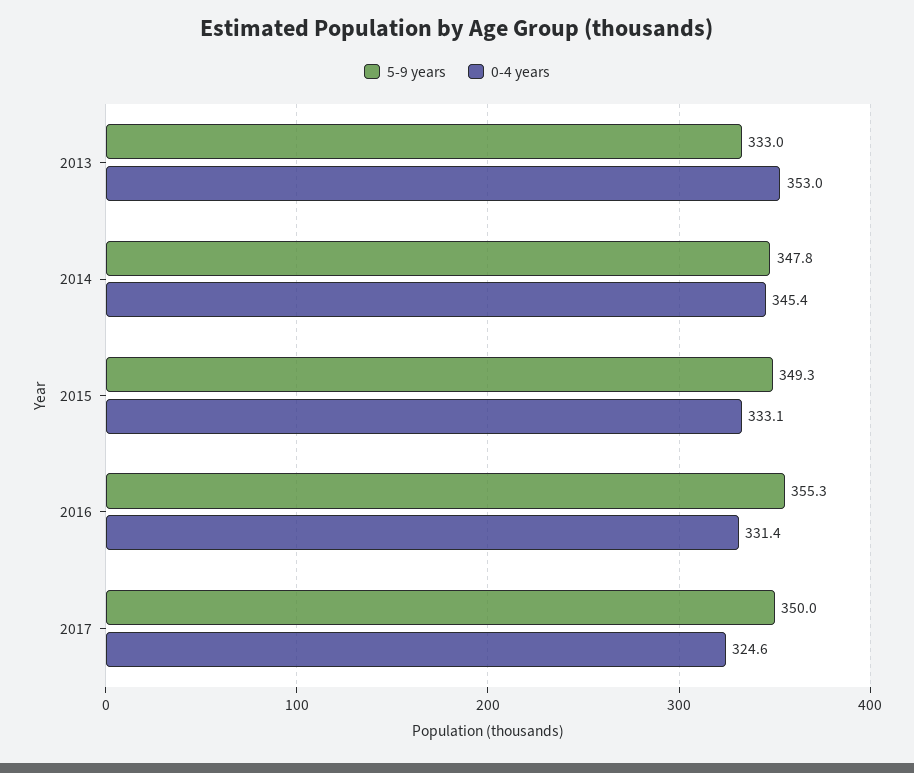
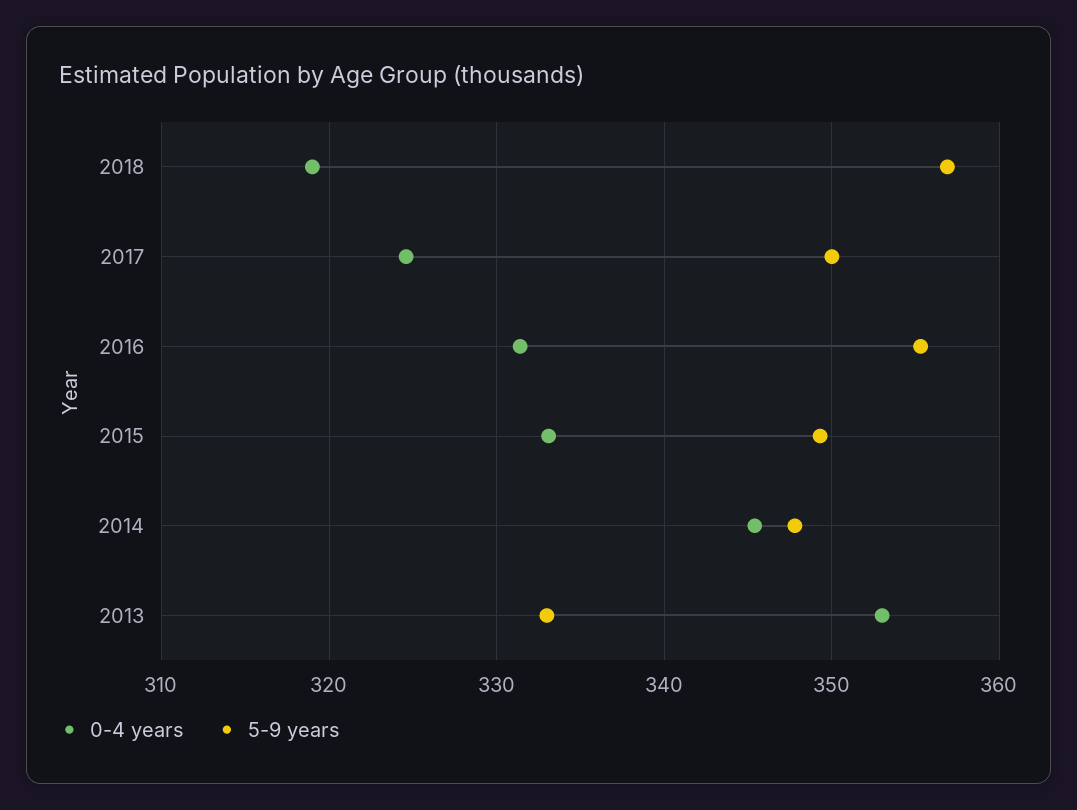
0-4 years, 2018: none -> 319
5-9 years, 2018: none -> 357

